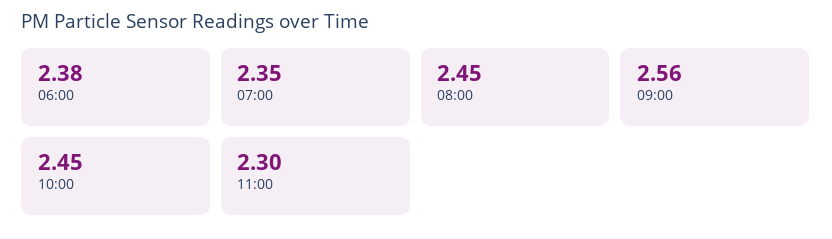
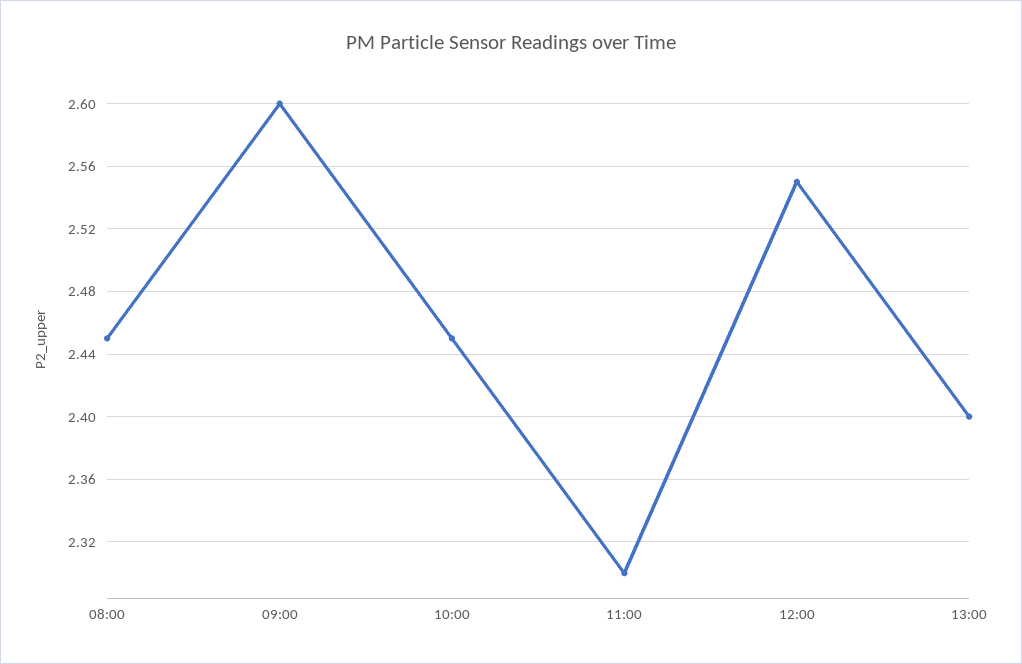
06:00: 2.38 -> none
07:00: 2.35 -> none
09:00: 2.56 -> 2.6
12:00: none -> 2.55
13:00: none -> 2.4

